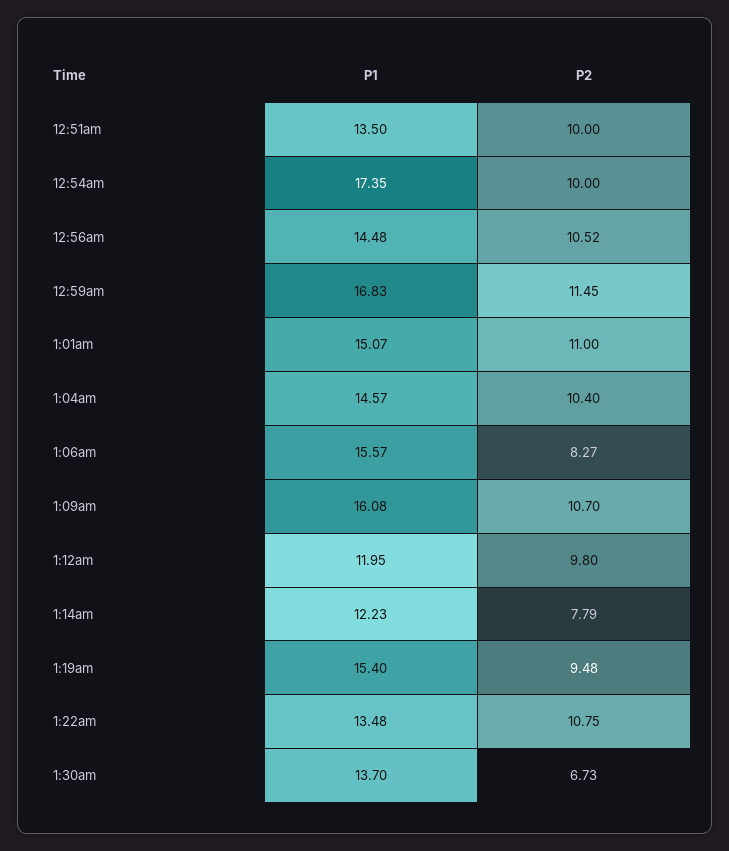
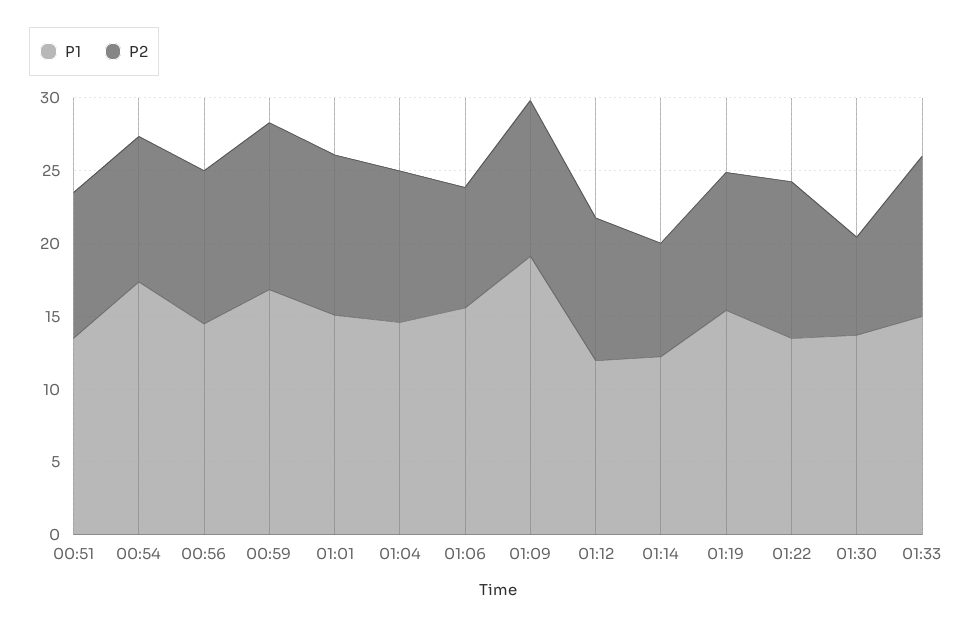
P1, 1:09am: 16.08 -> 19
P1, 01:33: none -> 15
P2, 01:33: none -> 11

